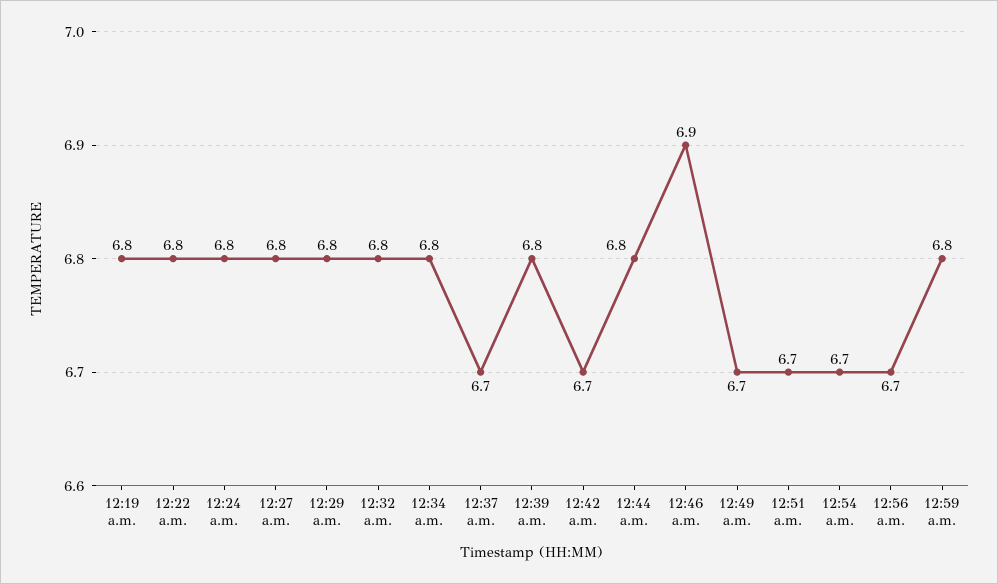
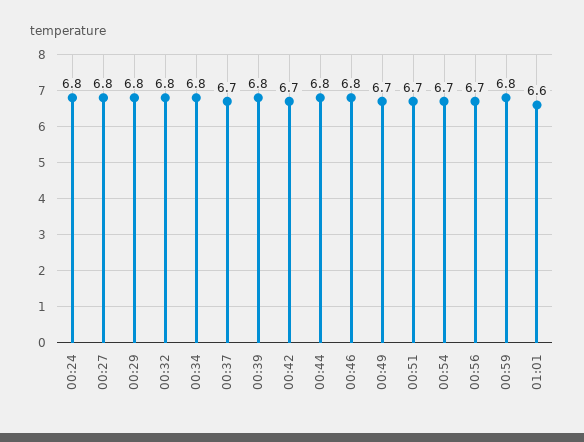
12:19 a.m.: 6.8 -> none
12:22 a.m.: 6.8 -> none
12:46 a.m.: 6.9 -> 6.8
01:01: none -> 6.6

